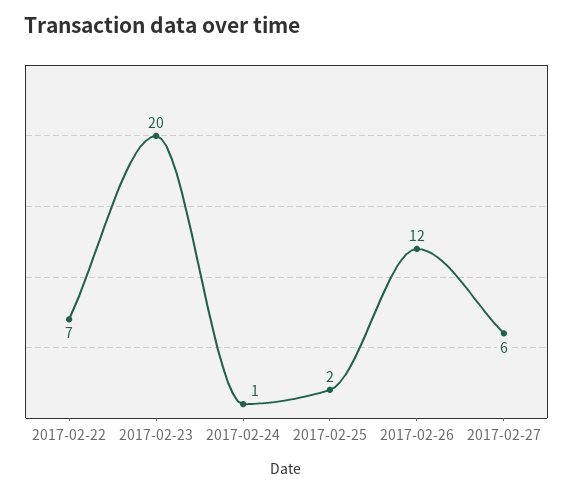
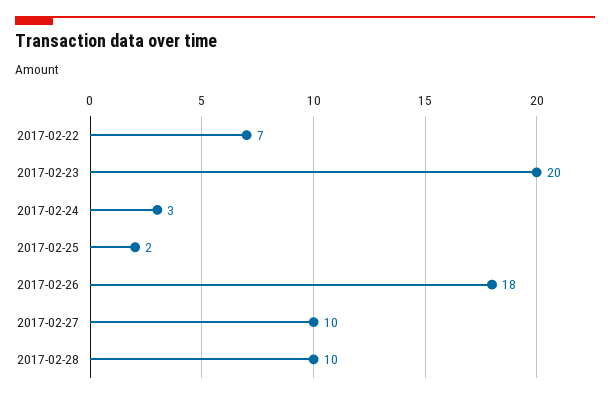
2017-02-24: 1 -> 3
2017-02-26: 12 -> 18
2017-02-27: 6 -> 10
2017-02-28: none -> 10

